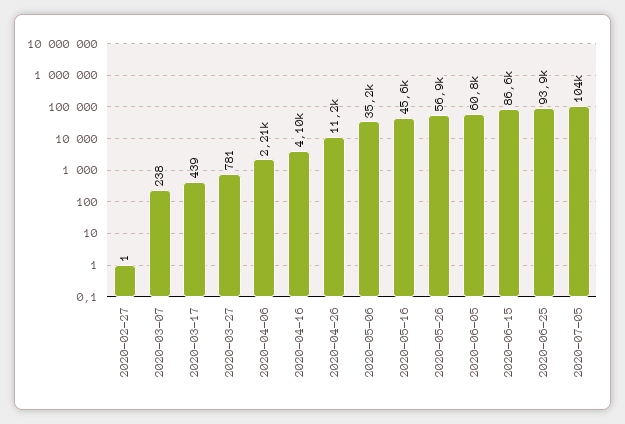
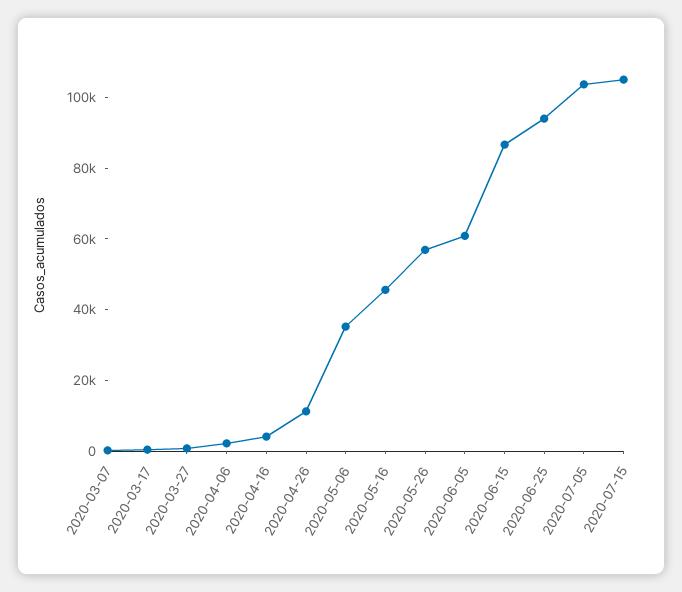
2020-02-27: 1 -> none
2020-07-15: none -> 105000

